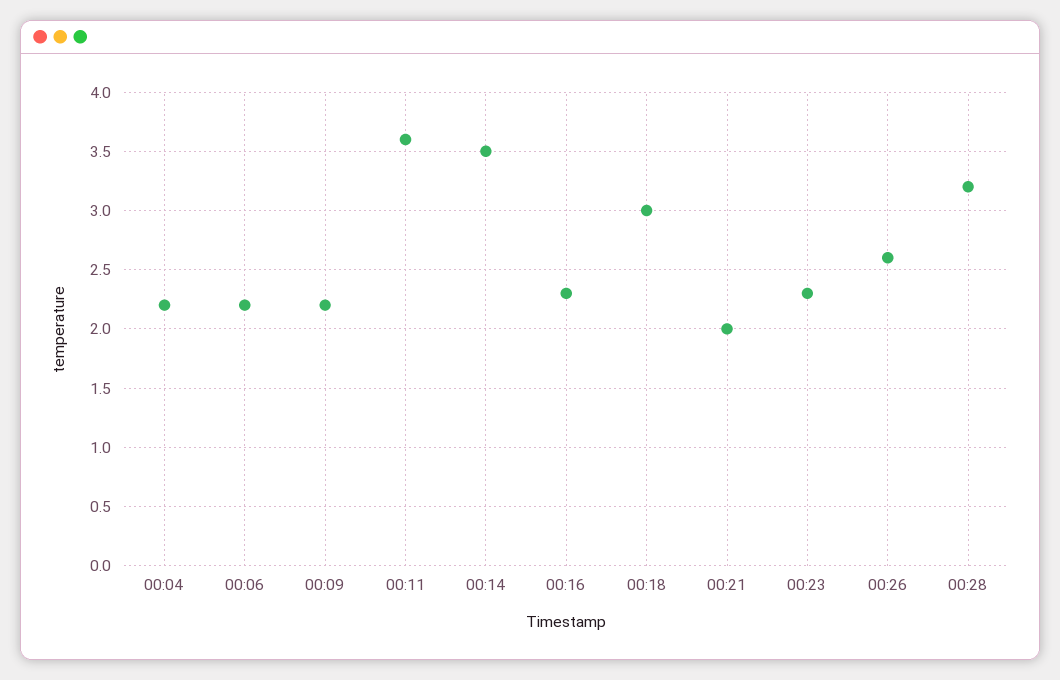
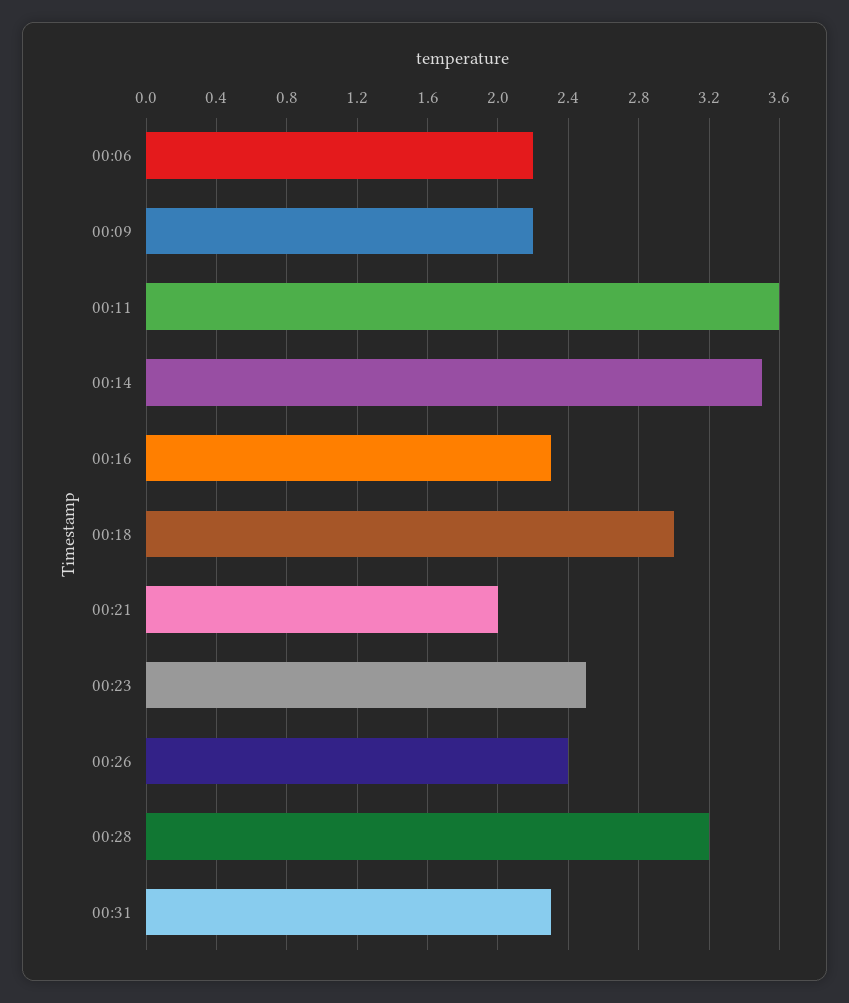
00:04: 2.2 -> none
00:23: 2.3 -> 2.5
00:26: 2.6 -> 2.4
00:31: none -> 2.3

